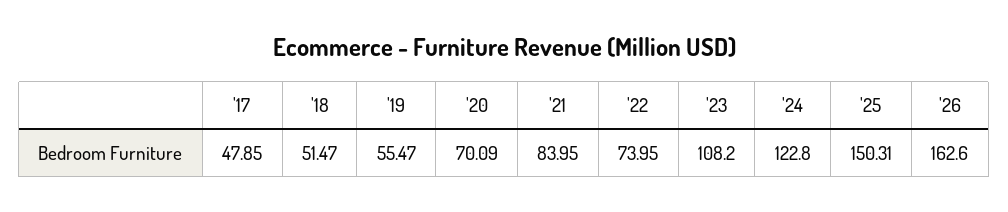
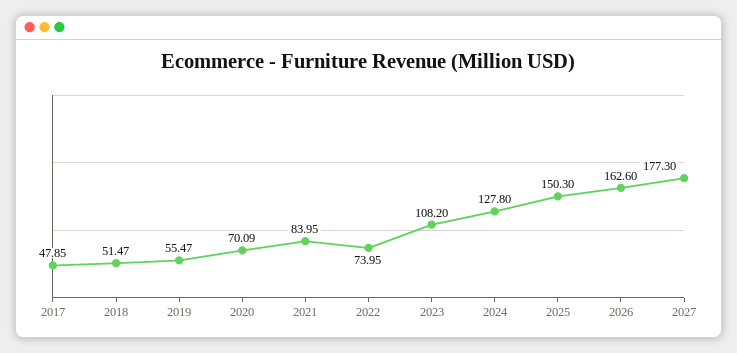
'24: 122.8 -> 127.8
'25: 150.31 -> 150.3
2027: none -> 177.3

